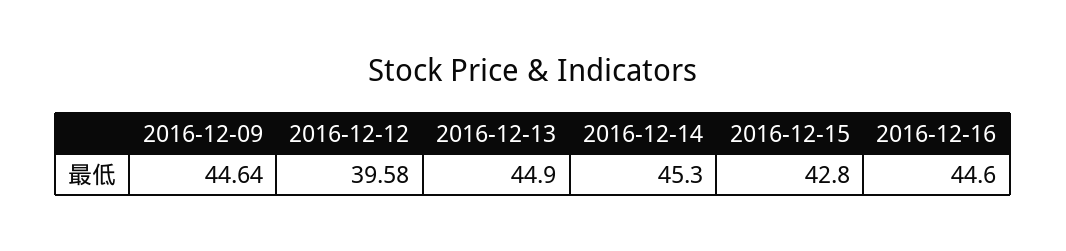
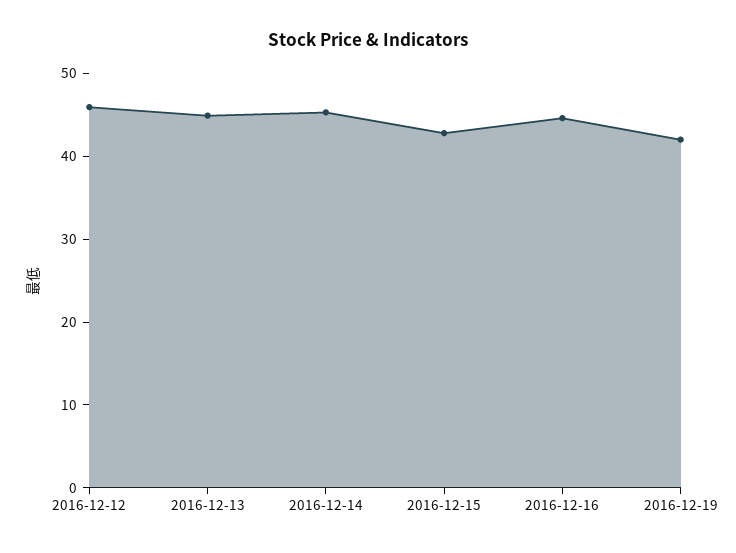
2016-12-09: 44.64 -> none
2016-12-12: 39.58 -> 46
2016-12-19: none -> 42

